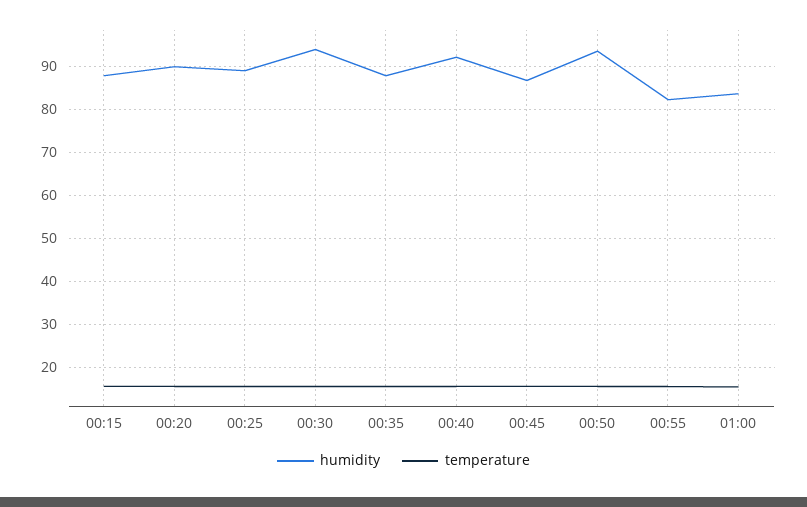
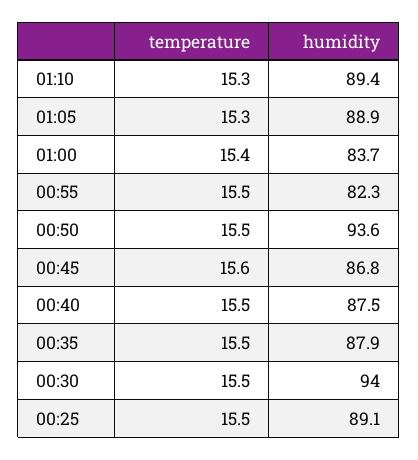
humidity, 00:15: 88 -> none
temperature, 00:15: 16 -> none
humidity, 00:20: 90 -> none
temperature, 00:20: 16 -> none
humidity, 00:40: 92 -> 87.5
temperature, 01:10: none -> 15.3
humidity, 01:10: none -> 89.4
temperature, 01:05: none -> 15.3
humidity, 01:05: none -> 88.9

